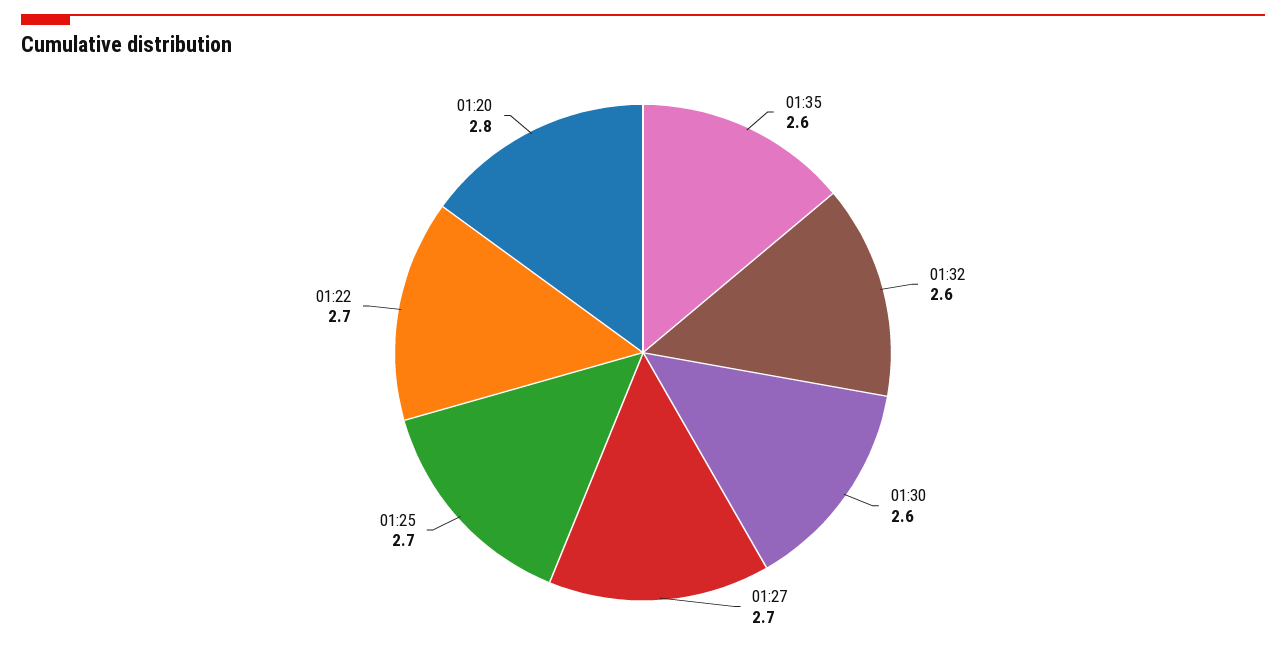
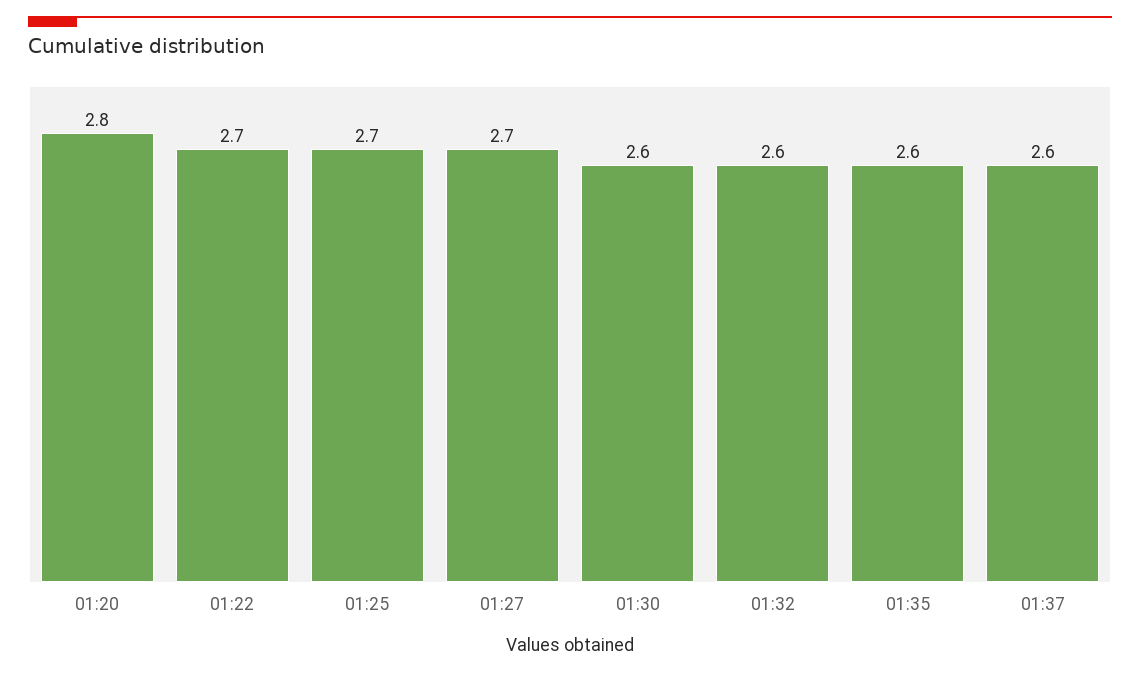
01:37: none -> 2.6

